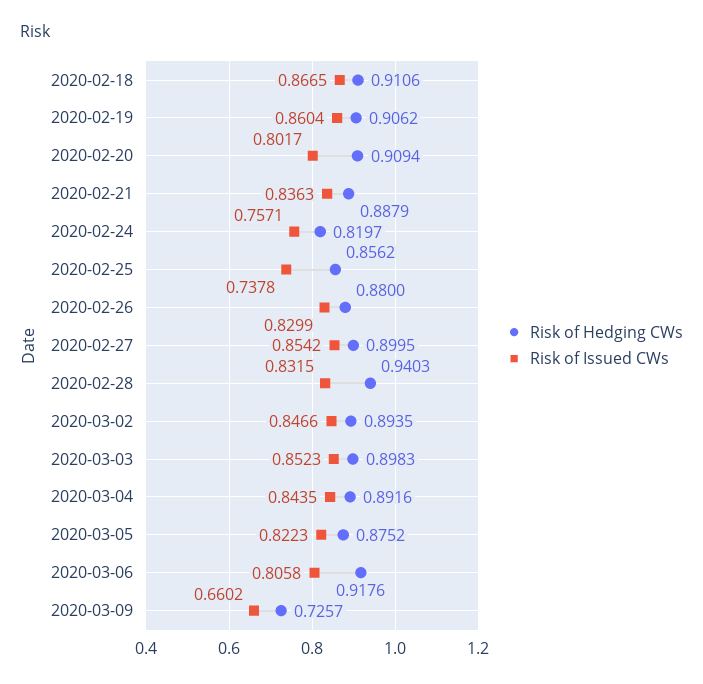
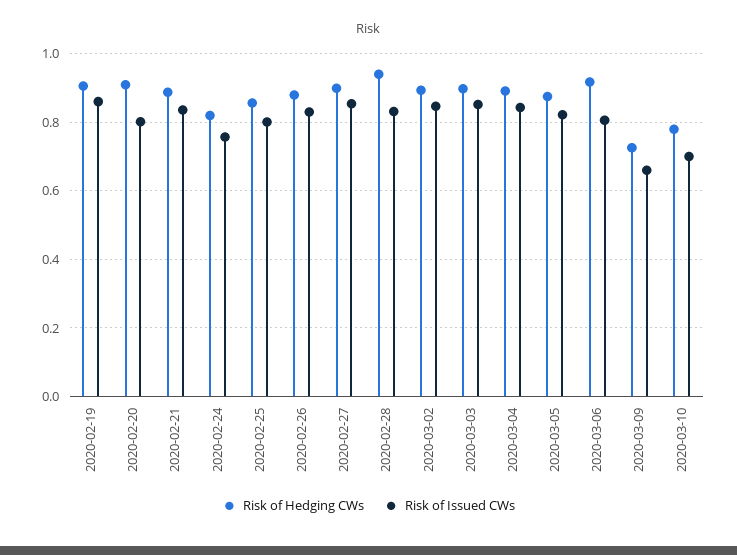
Risk of Hedging CWs, 2020-02-18: 0.9106 -> none
Risk of Issued CWs, 2020-02-18: 0.8665 -> none
Risk of Issued CWs, 2020-02-25: 0.7378 -> 0.8
Risk of Hedging CWs, 2020-03-10: none -> 0.78
Risk of Issued CWs, 2020-03-10: none -> 0.7

